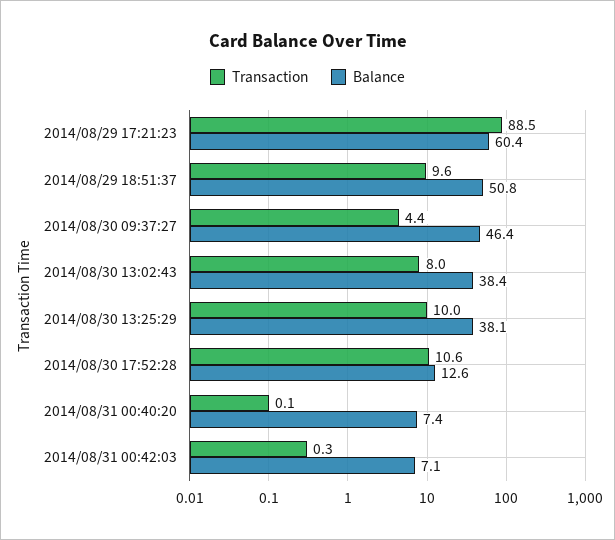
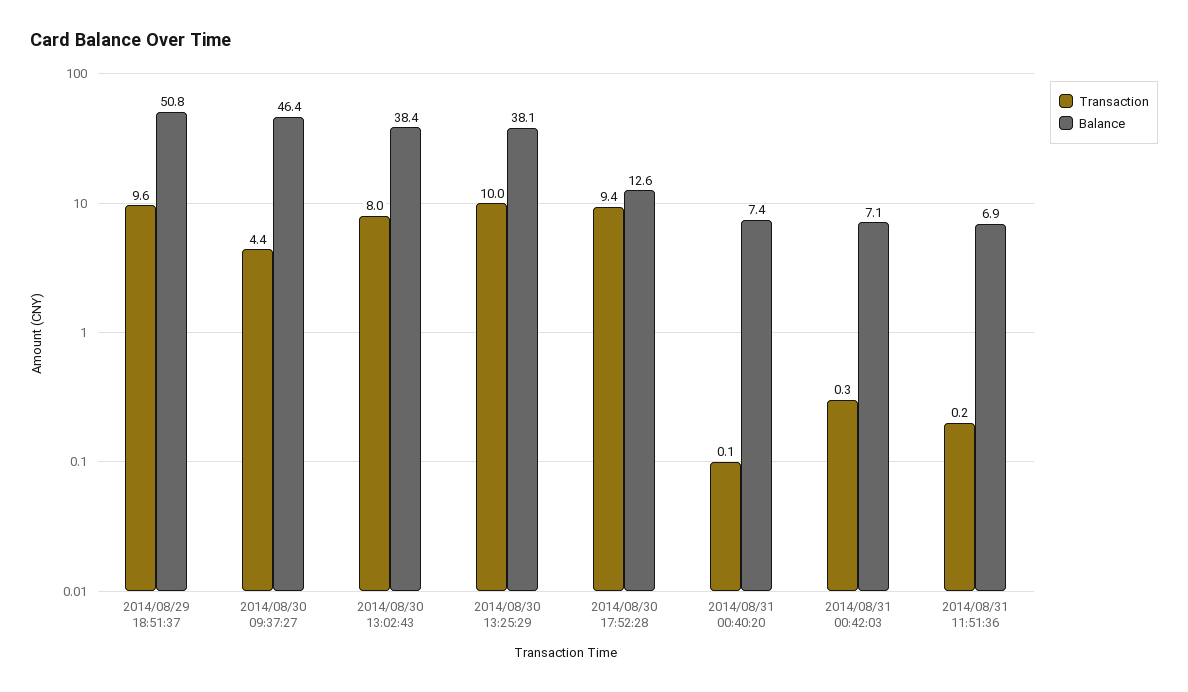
Transaction, 2014/08/29 17:21:23: 88.5 -> none
Balance, 2014/08/29 17:21:23: 60.4 -> none
Transaction, 2014/08/30 17:52:28: 10.6 -> 9.4
Transaction, 2014/08/31 11:51:36: none -> 0.2
Balance, 2014/08/31 11:51:36: none -> 6.9

